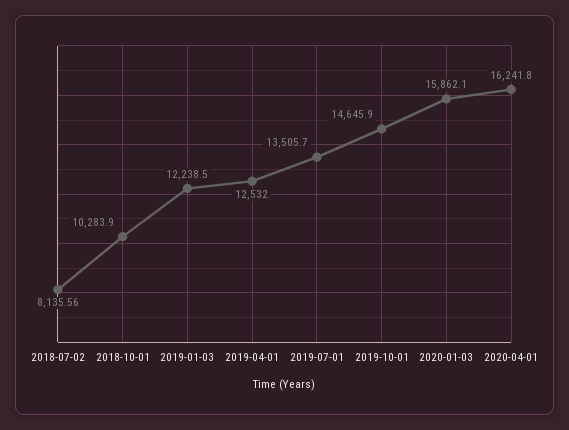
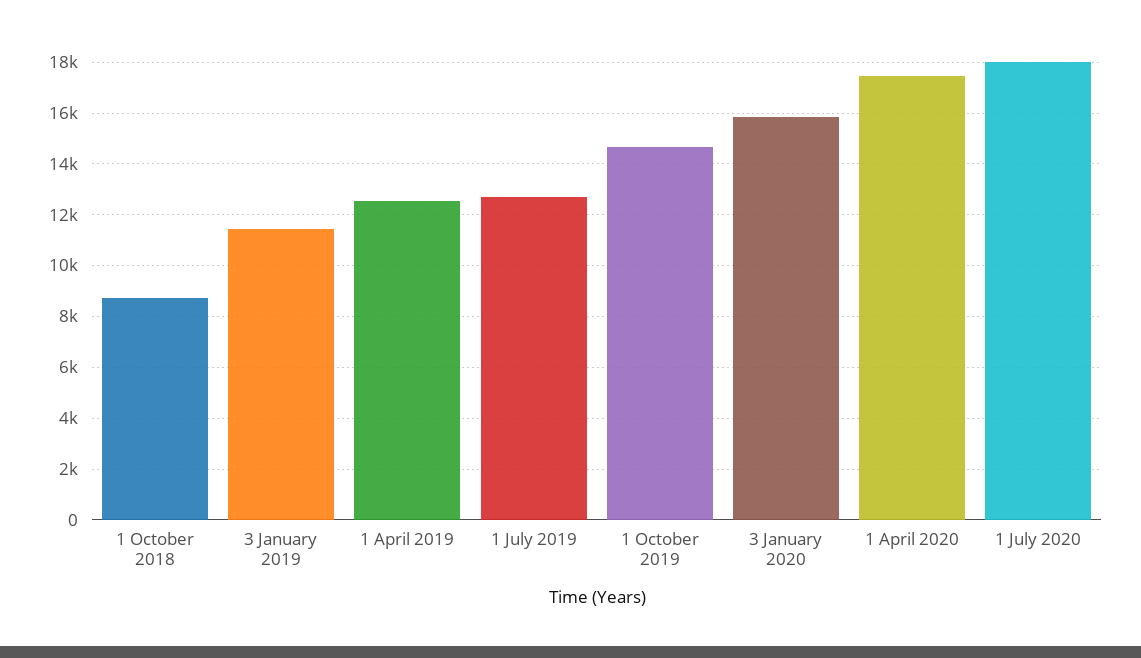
2018-07-02: 8135.56 -> none
2018-10-01: 10283.9 -> 8750
2019-01-03: 12238.5 -> 11500
2019-07-01: 13505.7 -> 12750
2020-04-01: 16241.8 -> 17500
1 July 2020: none -> 18000

